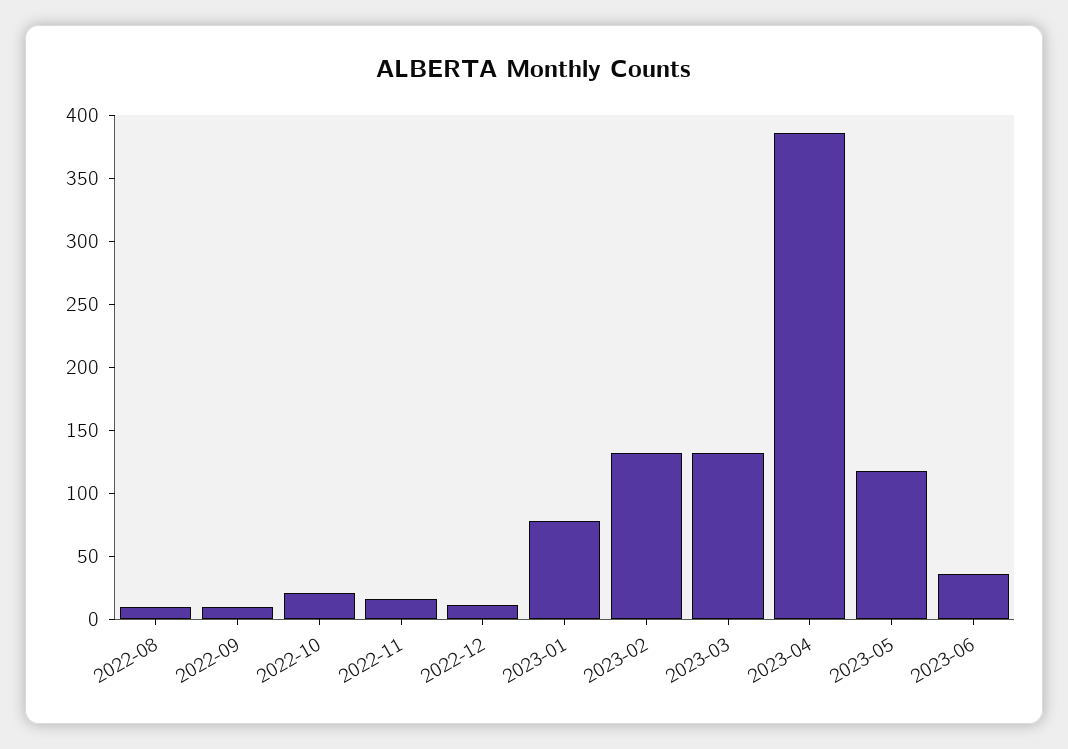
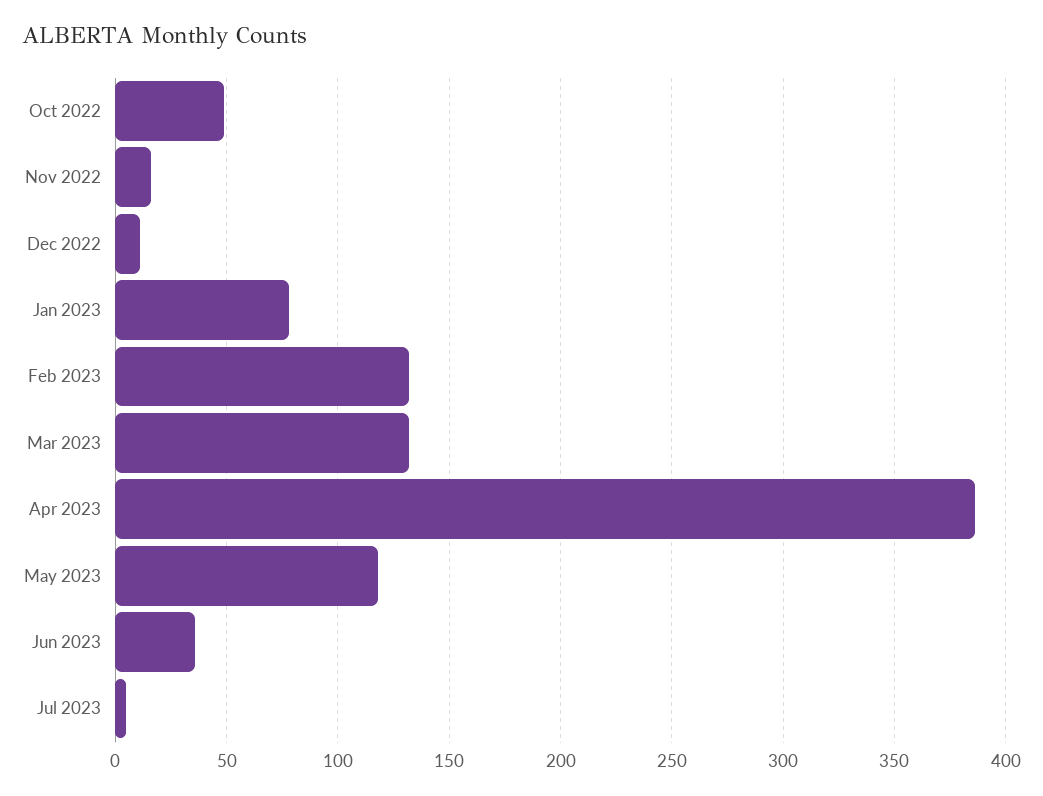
2022-08: 10 -> none
2022-09: 10 -> none
2022-10: 20 -> 50
Jul 2023: none -> 5

